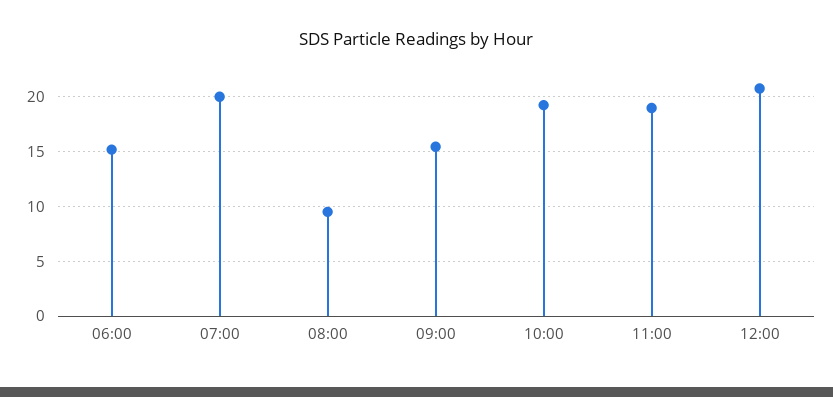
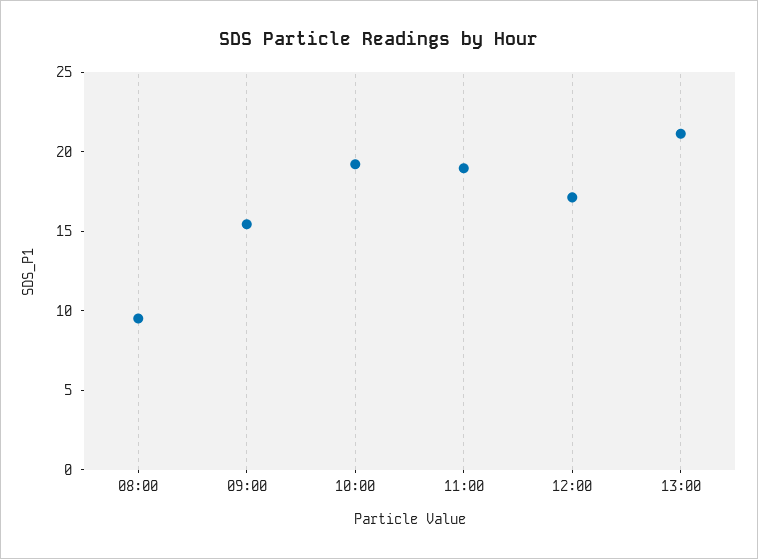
06:00: 15 -> none
07:00: 20 -> none
12:00: 21 -> 17
13:00: none -> 21

